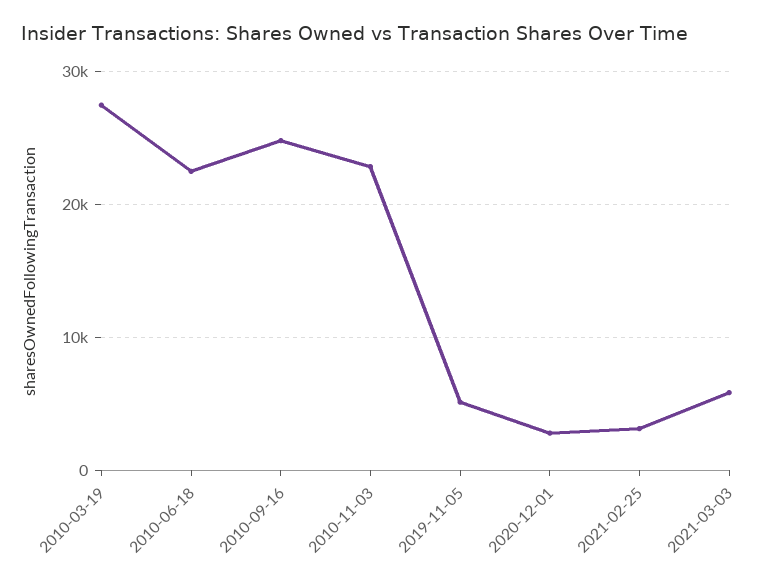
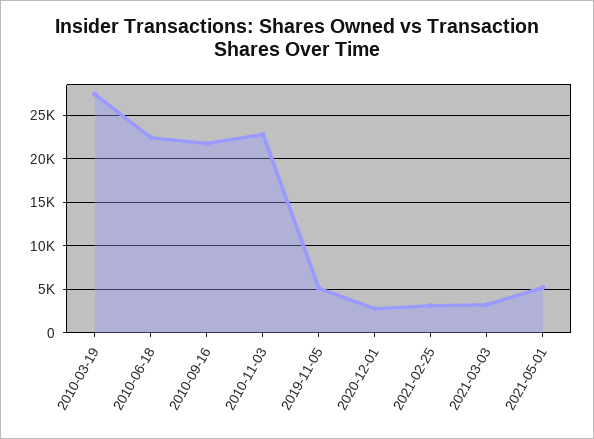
2010-09-16: 25000 -> 22000
2021-03-03: 6000 -> 3000
2021-05-01: none -> 5000

